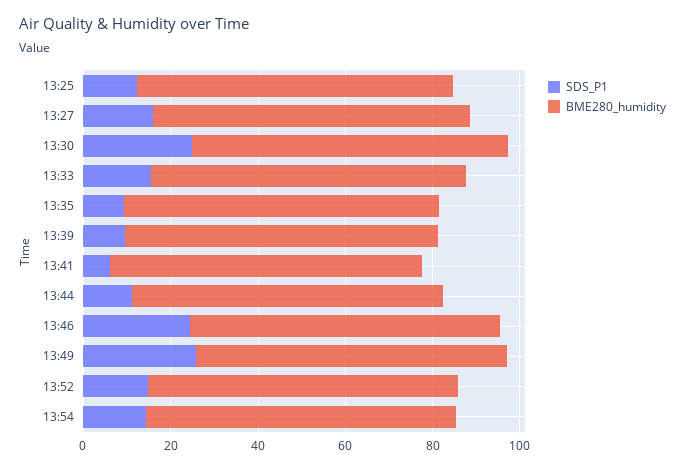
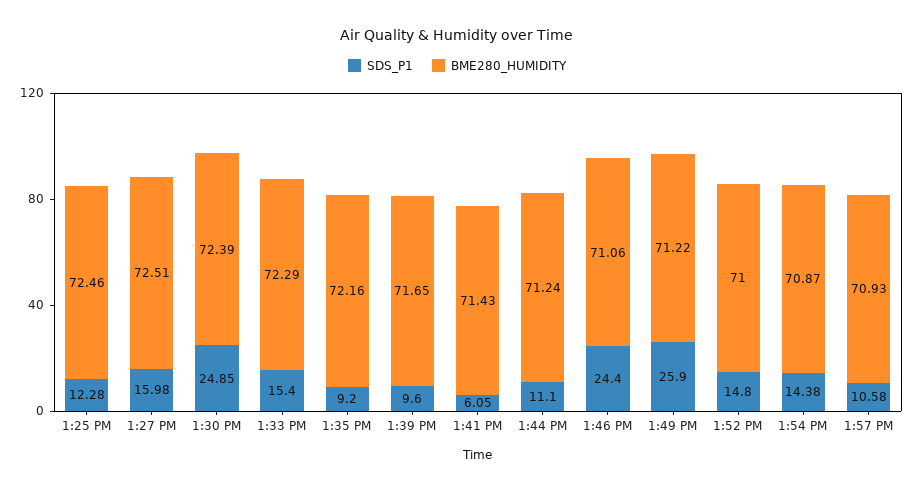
SDS_P1, 1:57 PM: none -> 10.58
BME280_humidity, 1:57 PM: none -> 70.93

